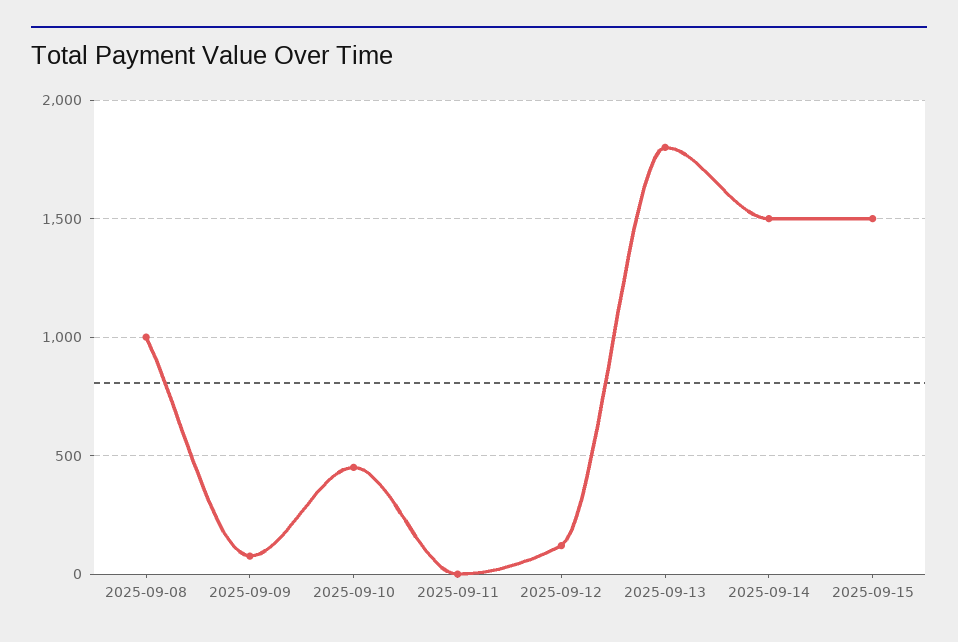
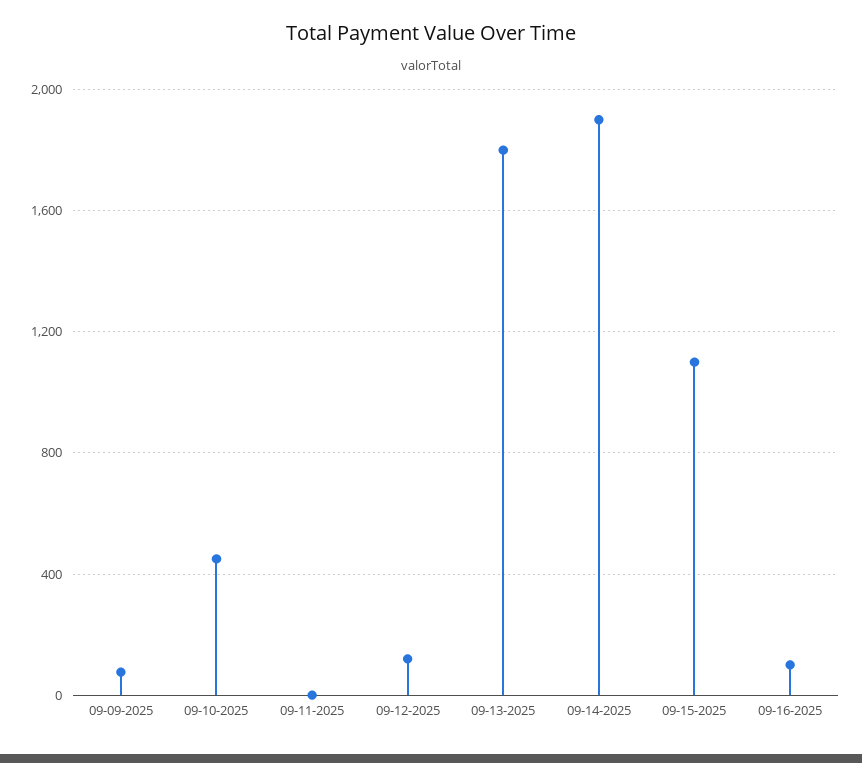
2025-09-08: 1000 -> none
2025-09-14: 1500 -> 1900
2025-09-15: 1500 -> 1100
09-16-2025: none -> 100

